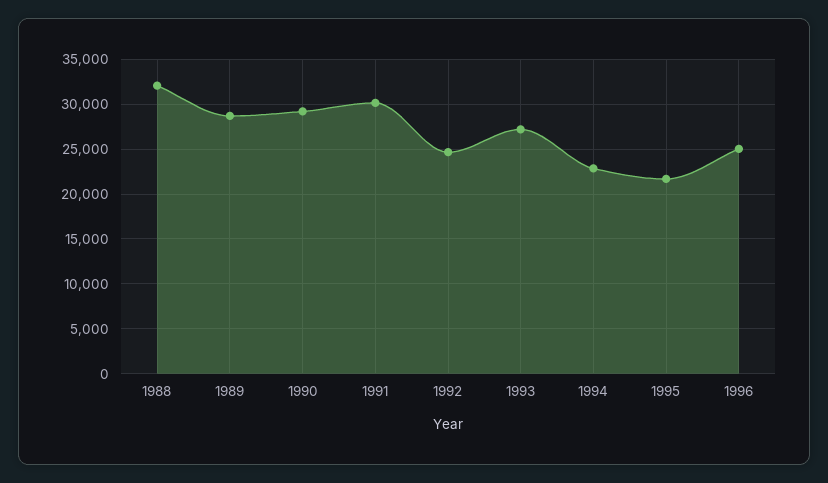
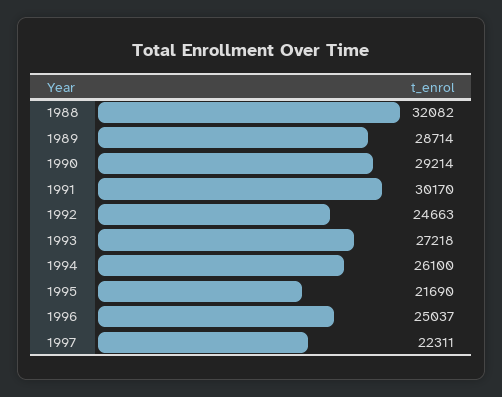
1994: 23000 -> 26100
1997: none -> 22311

